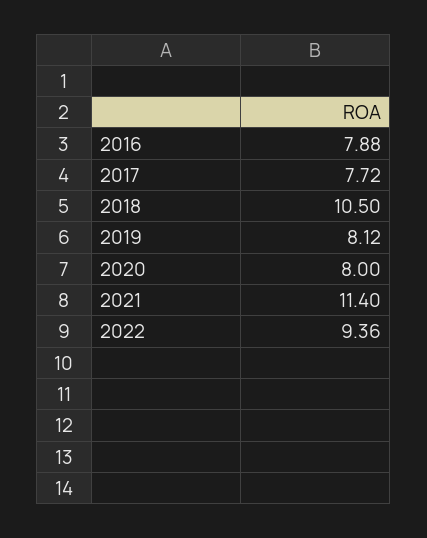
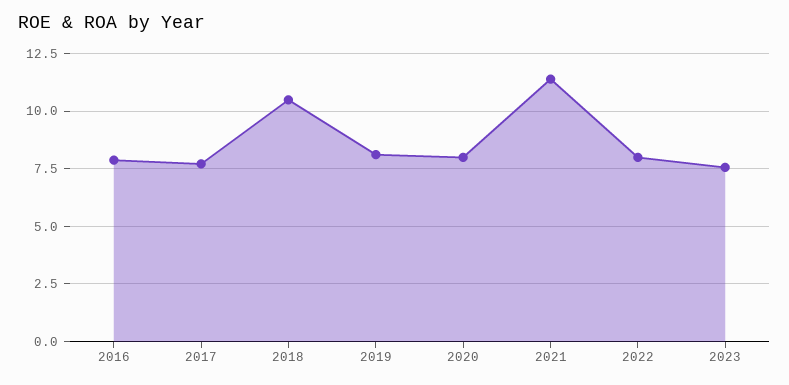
2022: 9.36 -> 8
2023: none -> 7.5

